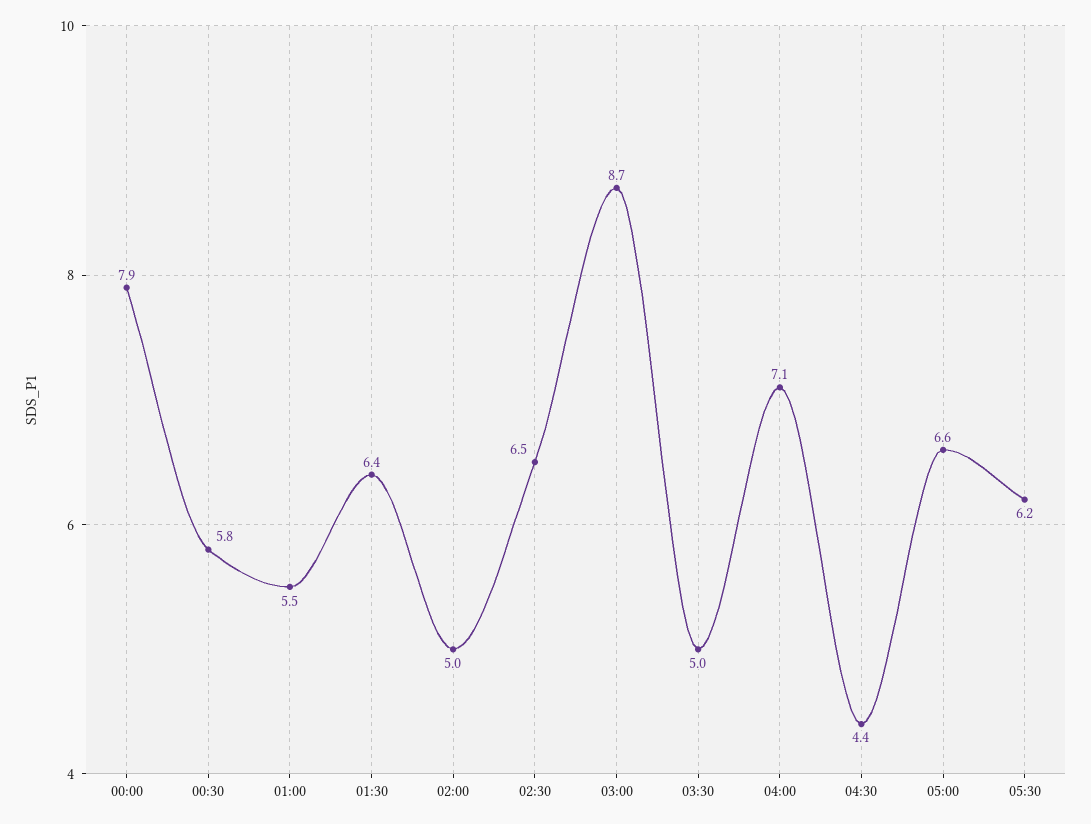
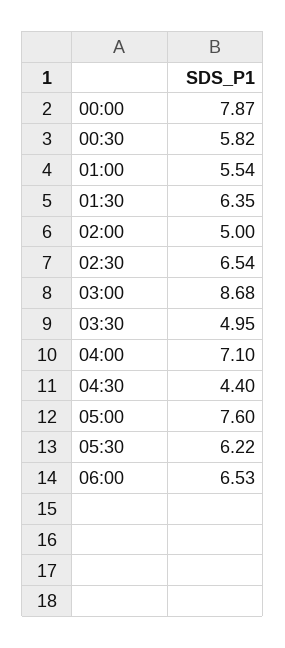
05:00: 6.6 -> 7.6
06:00: none -> 6.53

